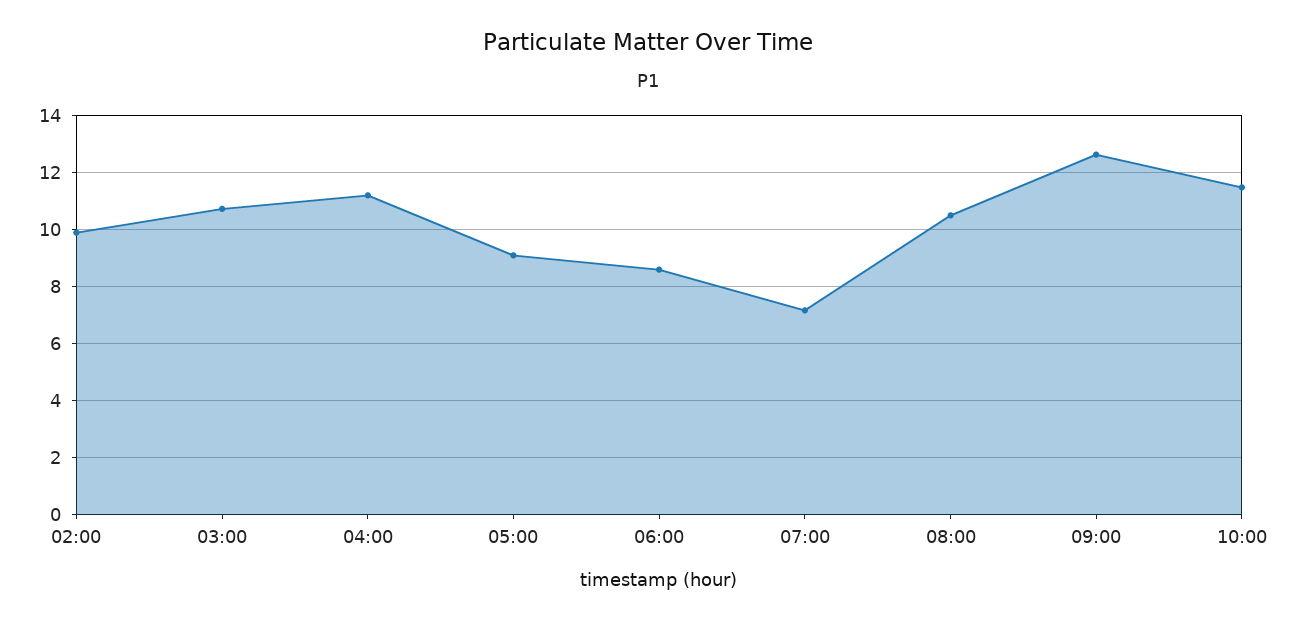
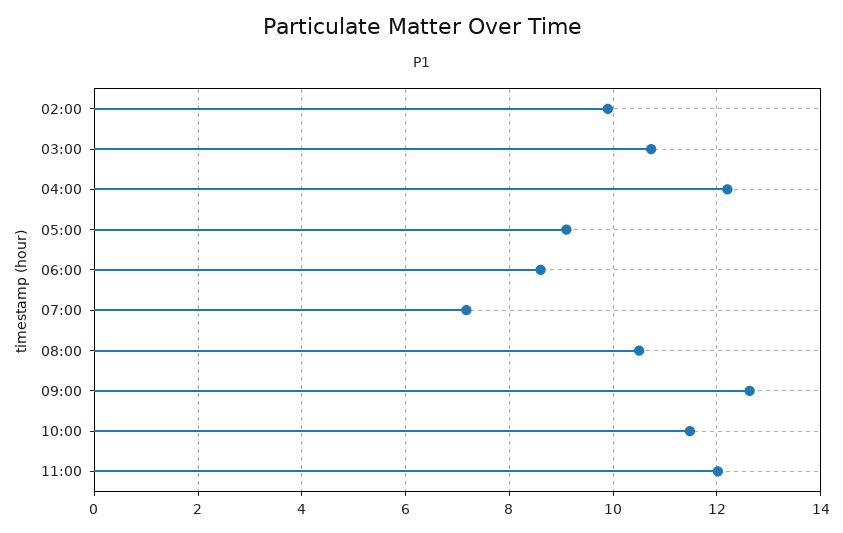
04:00: 11.25 -> 12.2
11:00: none -> 12

